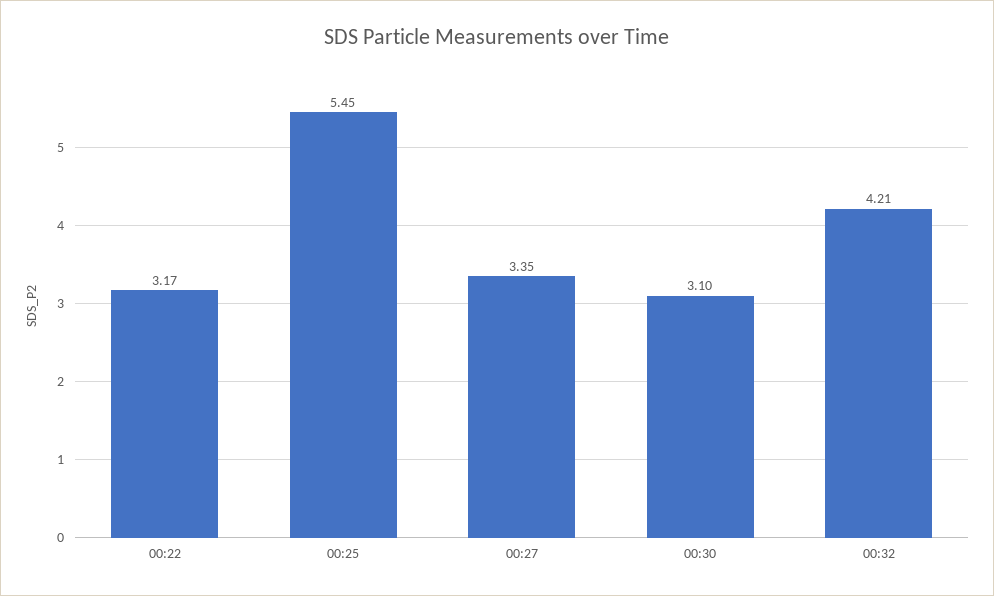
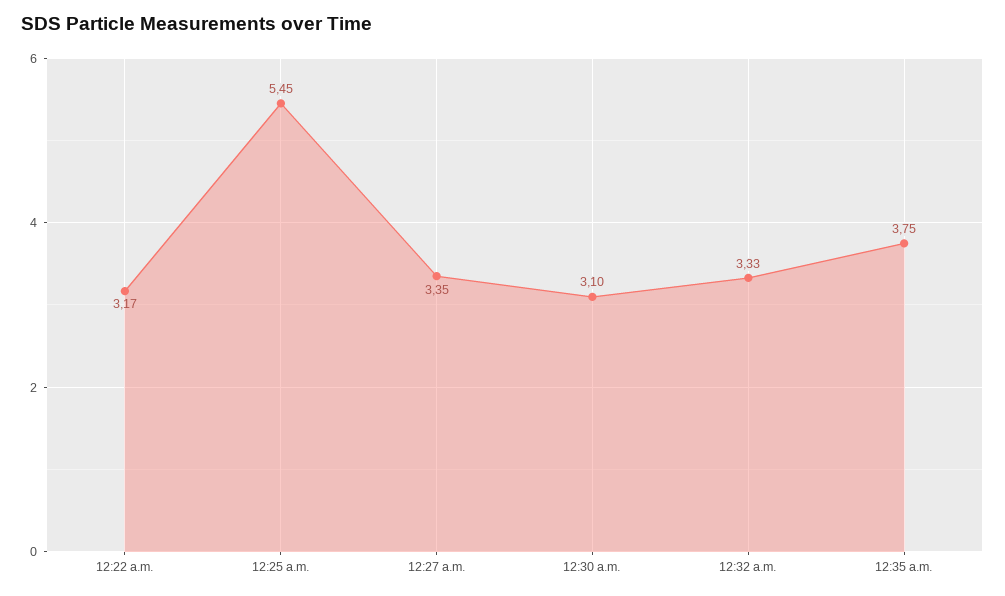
00:32: 4.21 -> 3.33
12:35 a.m.: none -> 3.75

